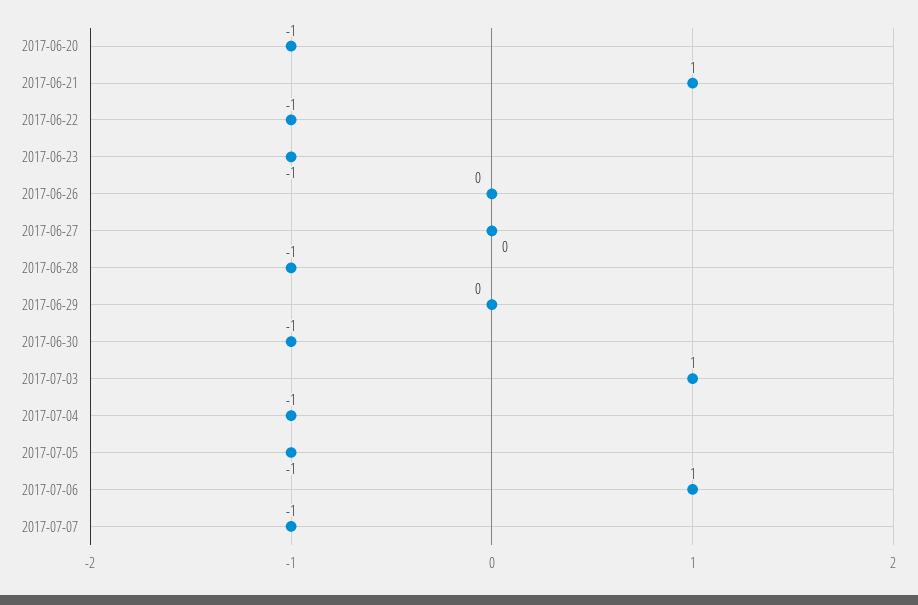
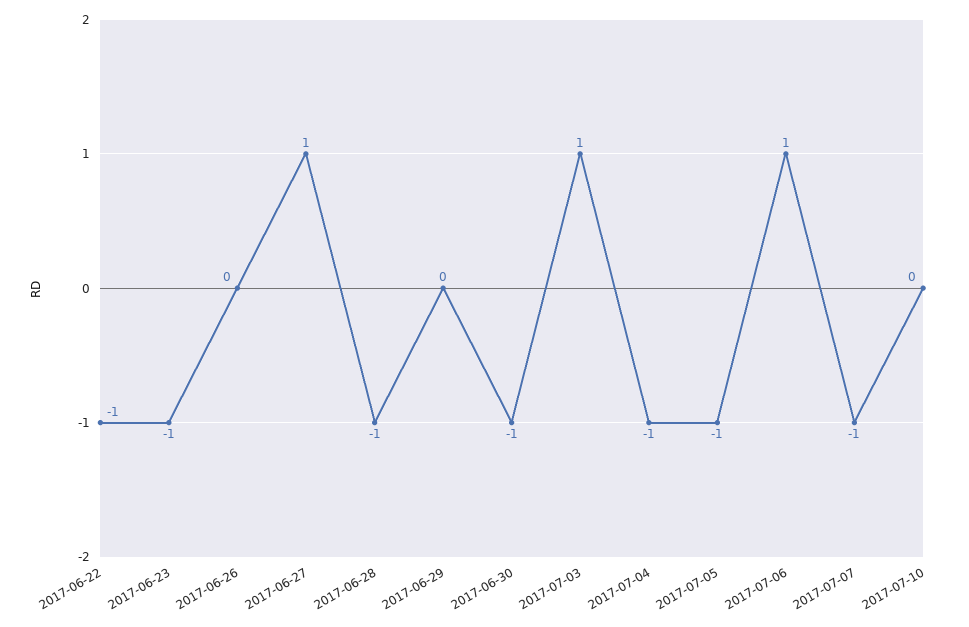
2017-06-20: -1 -> none
2017-06-21: 1 -> none
2017-06-27: 0 -> 1
2017-07-10: none -> 0

